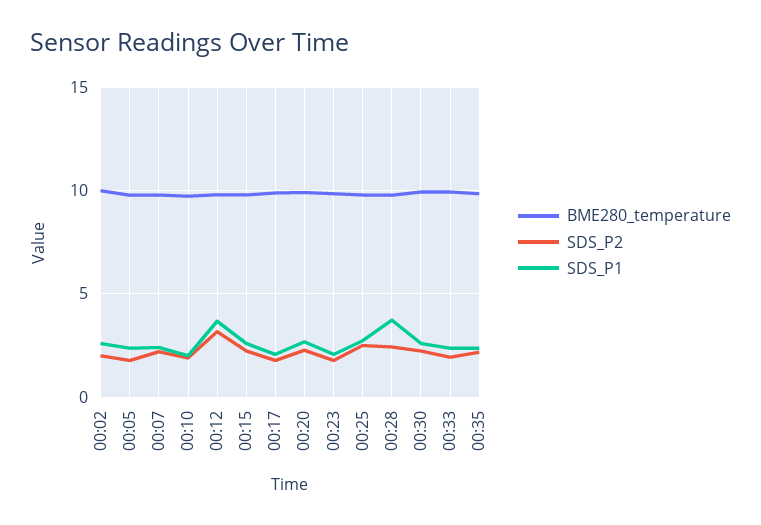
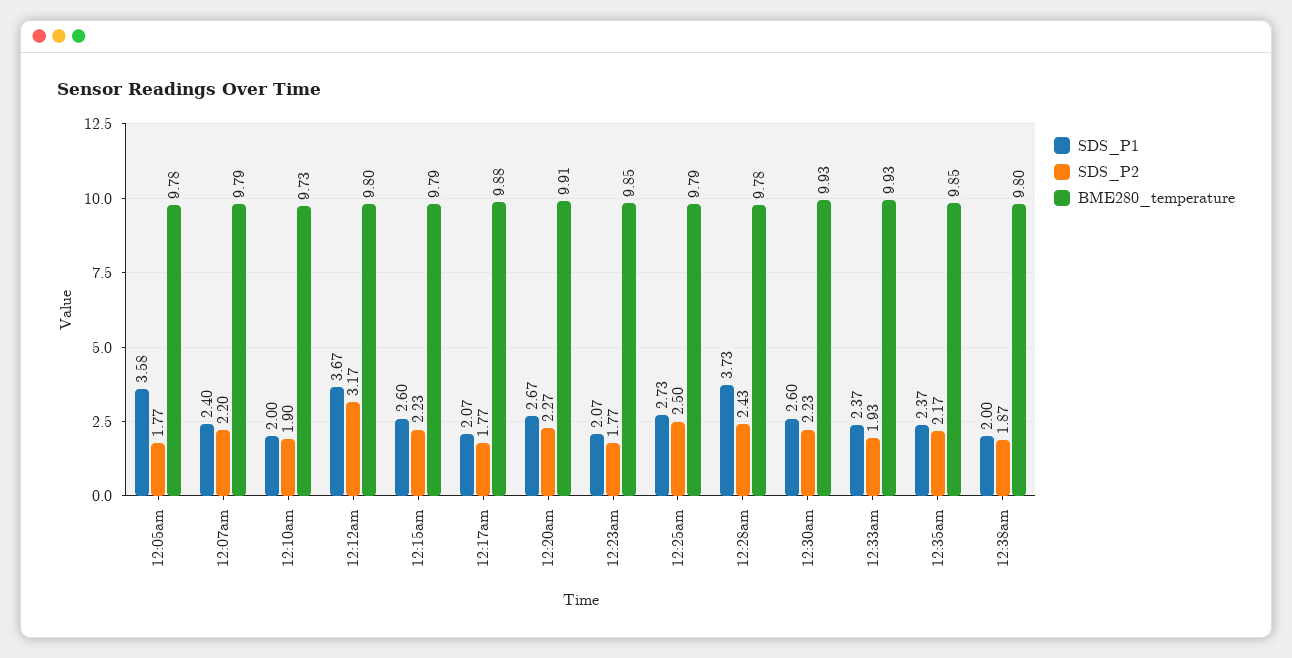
BME280_temperature, 00:02: 10 -> none
SDS_P2, 00:02: 2 -> none
SDS_P1, 00:02: 2.5 -> none
SDS_P1, 00:05: 2.5 -> 3.58
SDS_P1, 12:38am: none -> 2
SDS_P2, 12:38am: none -> 1.87
BME280_temperature, 12:38am: none -> 9.8

